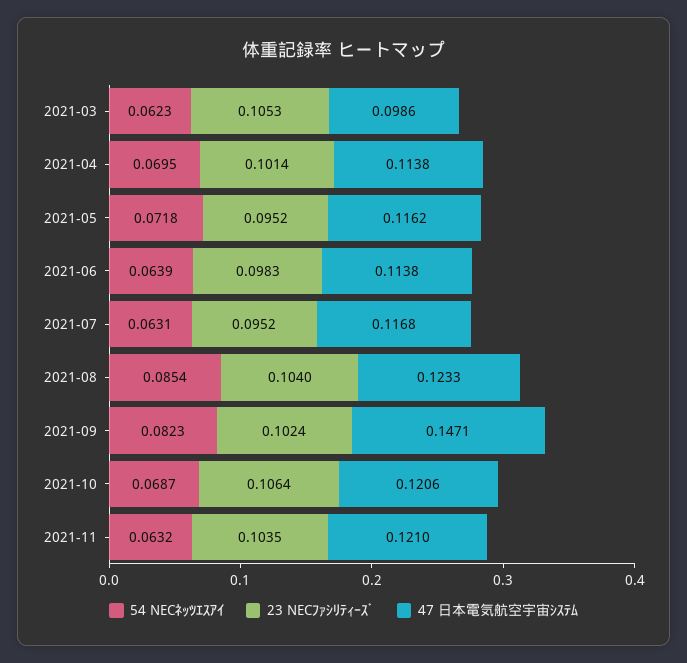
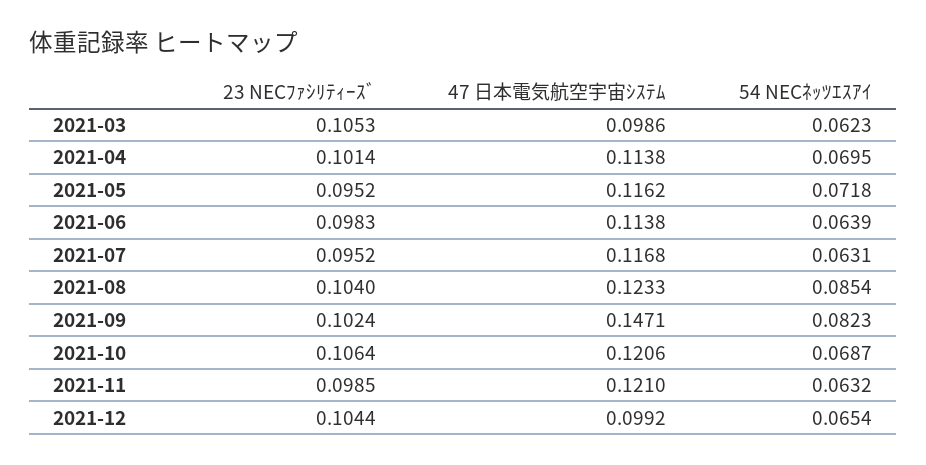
23 NECﾌｧｼﾘﾃｨｰｽﾞ, 2021-11: 0.1035 -> 0.0985
23 NECﾌｧｼﾘﾃｨｰｽﾞ, 2021-12: none -> 0.1044
47 日本電気航空宇宙ｼｽﾃﾑ, 2021-12: none -> 0.0992
54 NECﾈｯﾂｴｽｱｲ, 2021-12: none -> 0.0654

